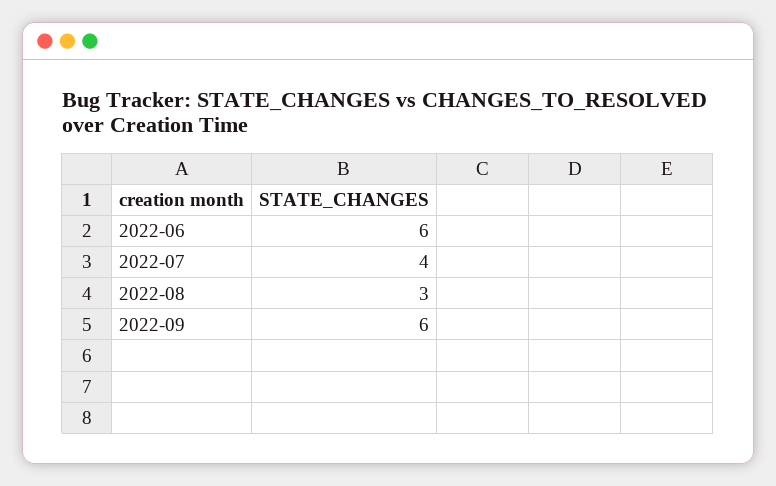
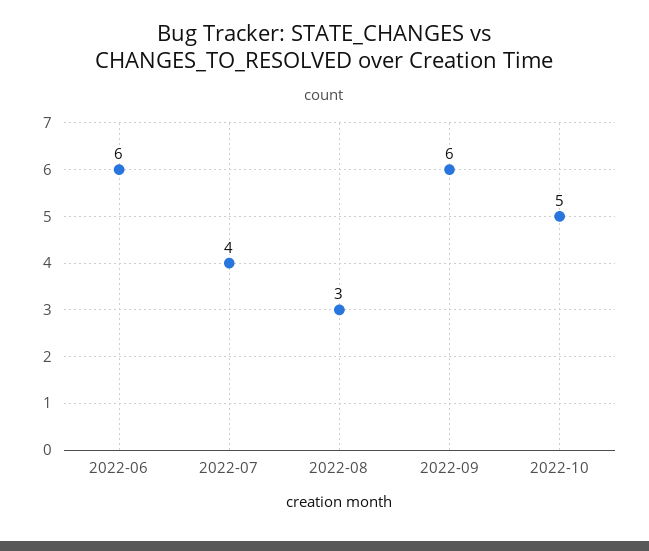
2022-10: none -> 5

